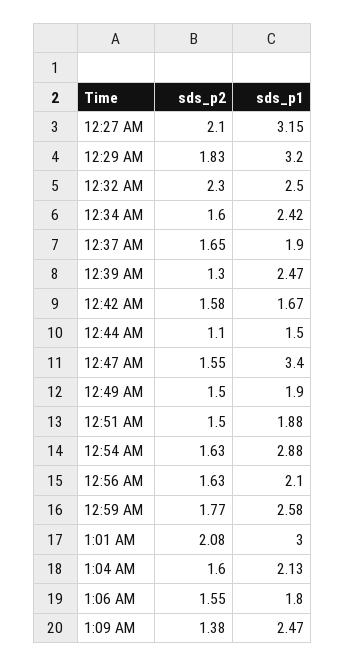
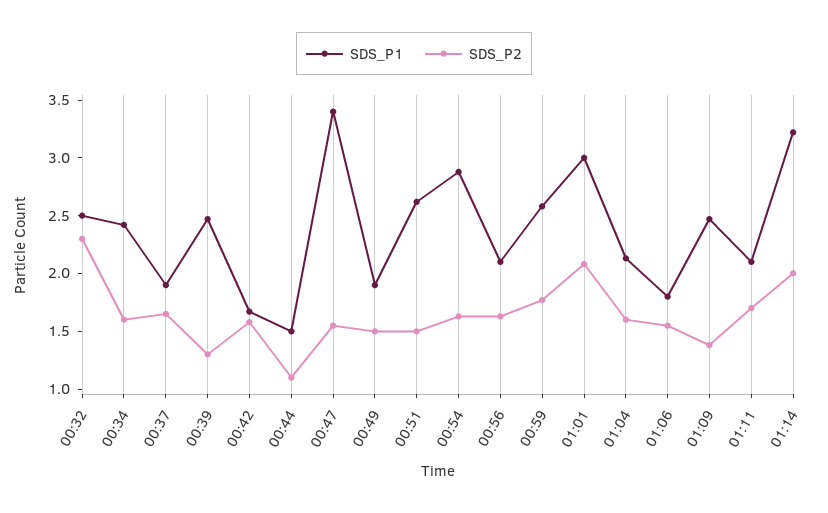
sds_p2, 12:27 AM: 2.1 -> none
sds_p1, 12:27 AM: 3.15 -> none
sds_p2, 12:29 AM: 1.83 -> none
sds_p1, 12:29 AM: 3.2 -> none
sds_p1, 12:51 AM: 1.88 -> 2.6
sds_p1, 01:11: none -> 2.1
sds_p2, 01:11: none -> 1.7
sds_p1, 01:14: none -> 3.2
sds_p2, 01:14: none -> 2

